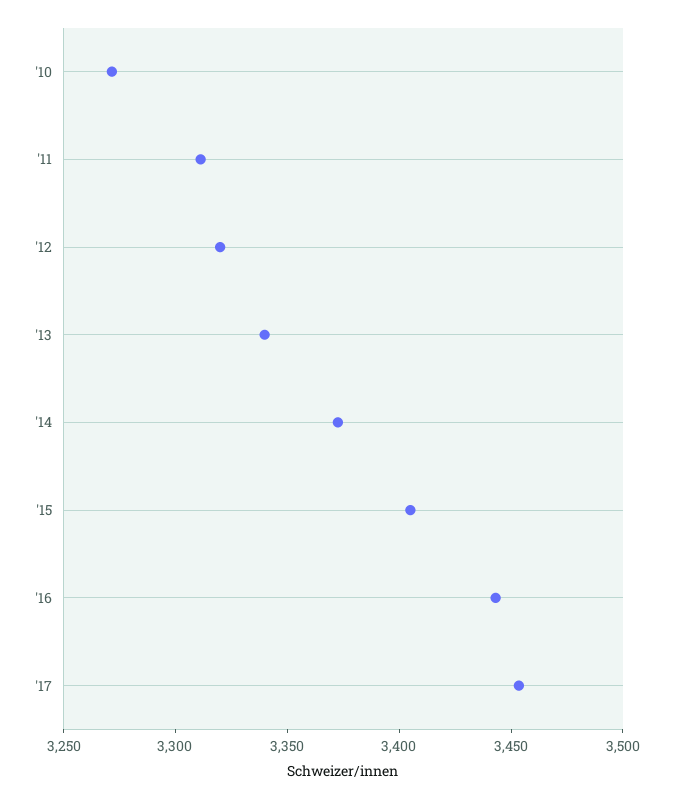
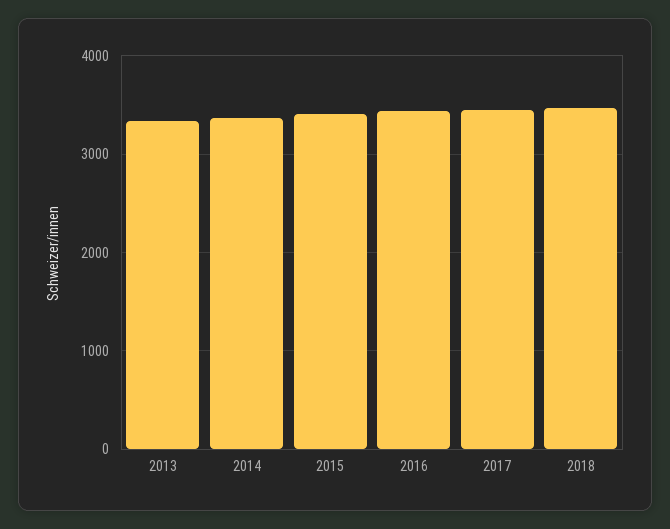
'10: 3270 -> none
'11: 3310 -> none
'12: 3320 -> none
2018: none -> 3500

